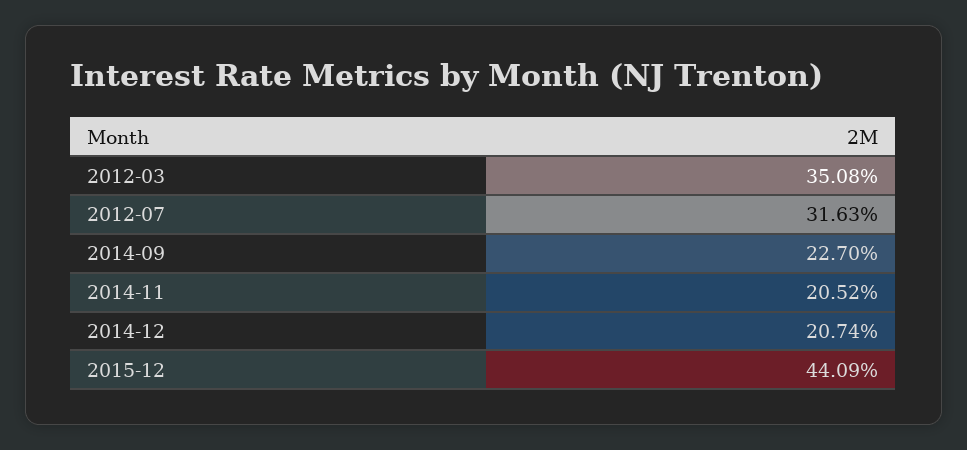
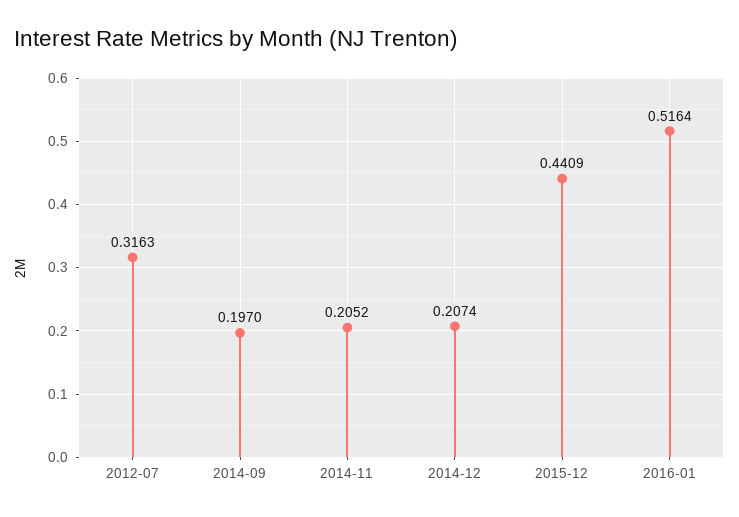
2012-03: 0.3508 -> none
2014-09: 0.227 -> 0.197
2016-01: none -> 0.5164

